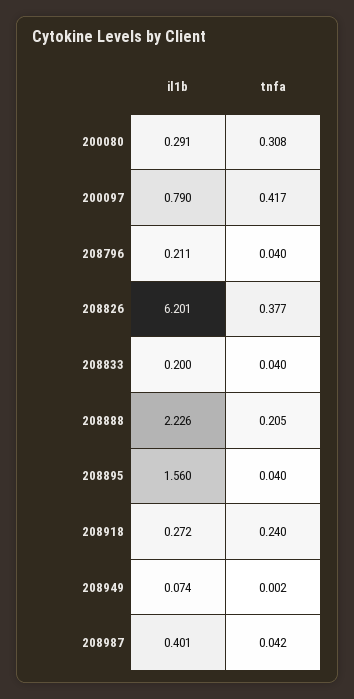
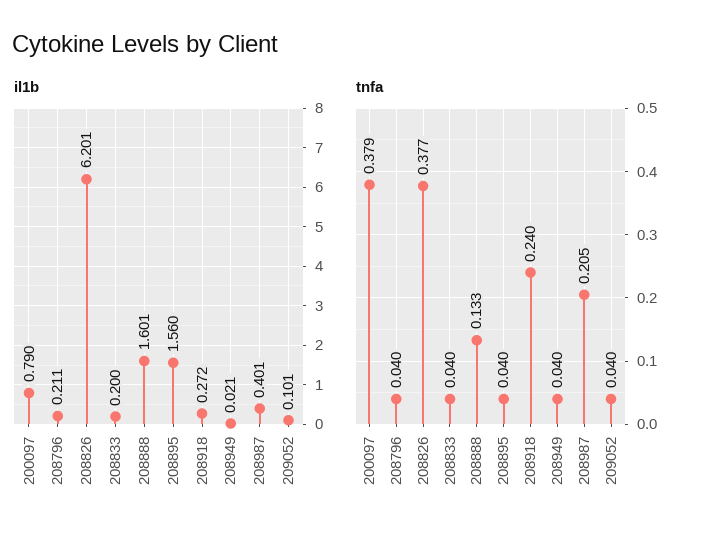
il1b, 200080: 0.291 -> none
tnfa, 200080: 0.308 -> none
tnfa, 200097: 0.417 -> 0.379
il1b, 208888: 2.226 -> 1.601
tnfa, 208888: 0.205 -> 0.133
il1b, 208949: 0.074 -> 0.021
tnfa, 208949: 0.002 -> 0.04
tnfa, 208987: 0.042 -> 0.205
il1b, 209052: none -> 0.101
tnfa, 209052: none -> 0.04

